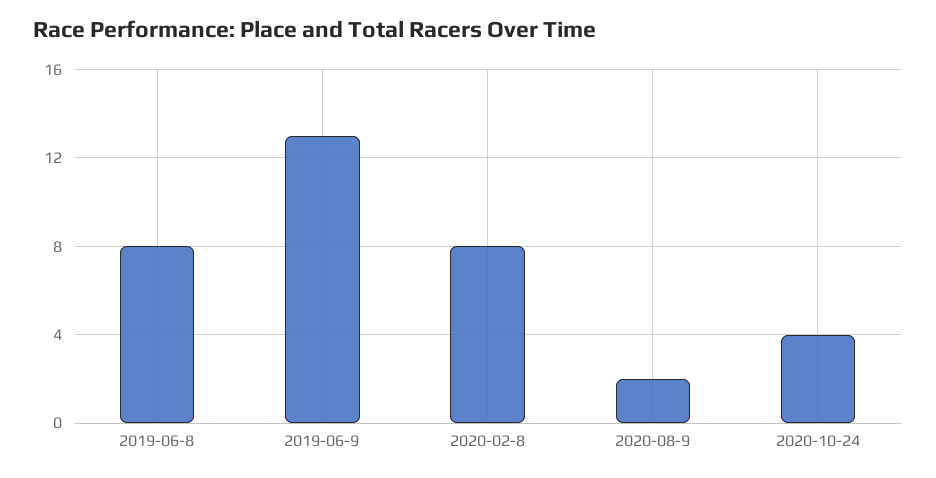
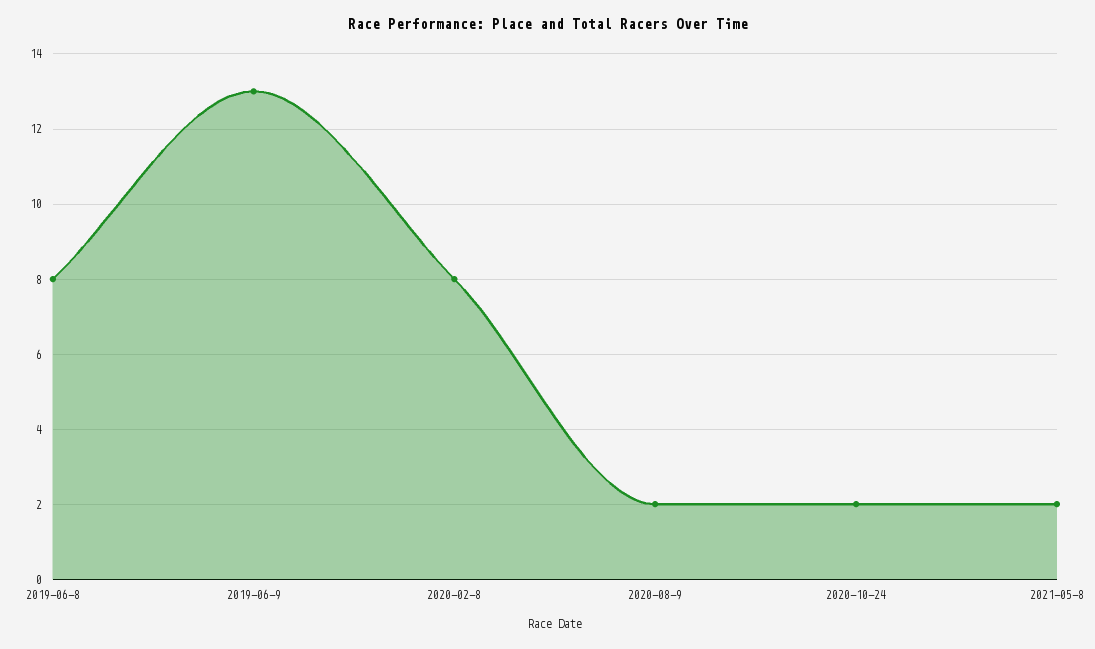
2020-10-24: 4 -> 2
2021-05-8: none -> 2

